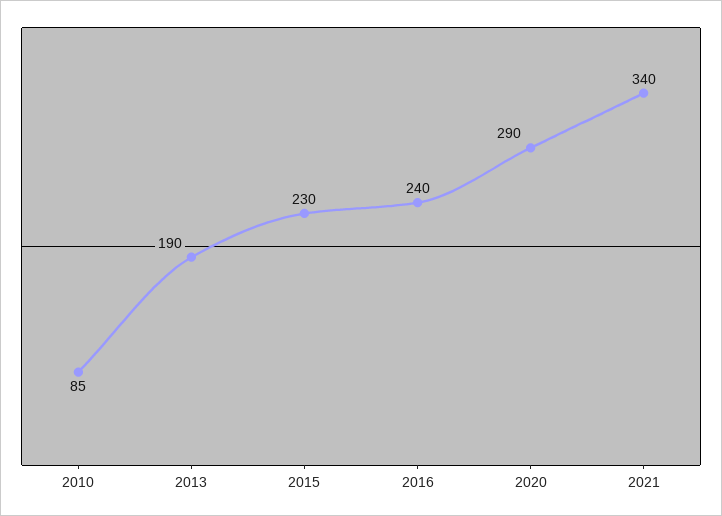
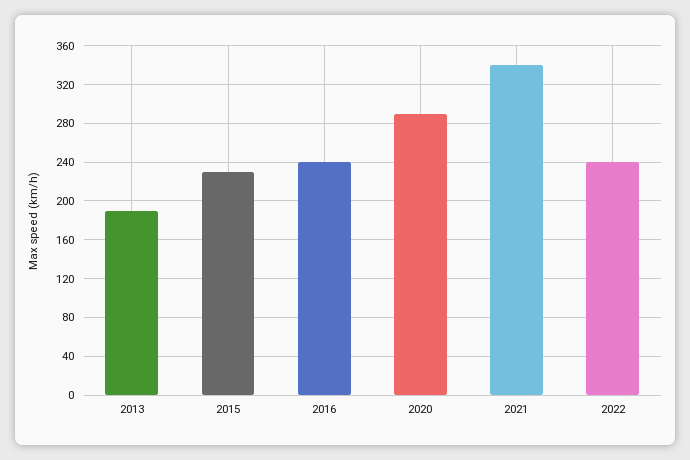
2010: 85 -> none
2022: none -> 240

